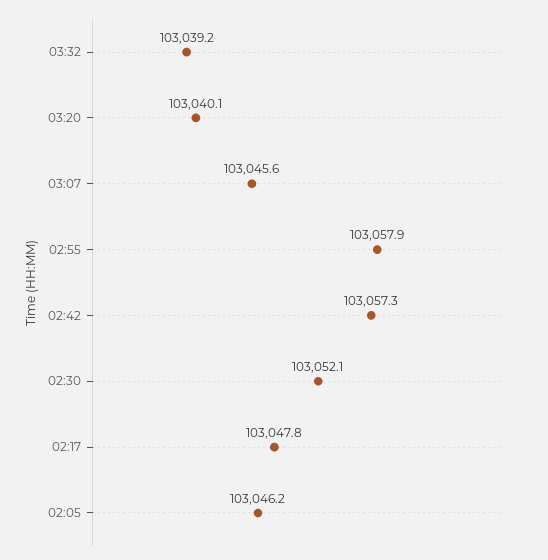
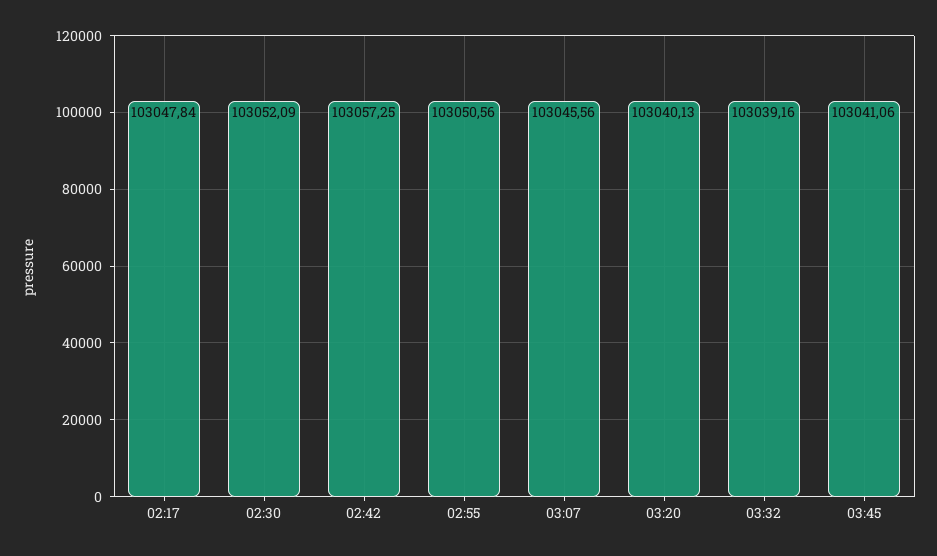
02:55: 103057.9 -> 103050.56
02:05: 103046.2 -> none
03:45: none -> 103041.06

